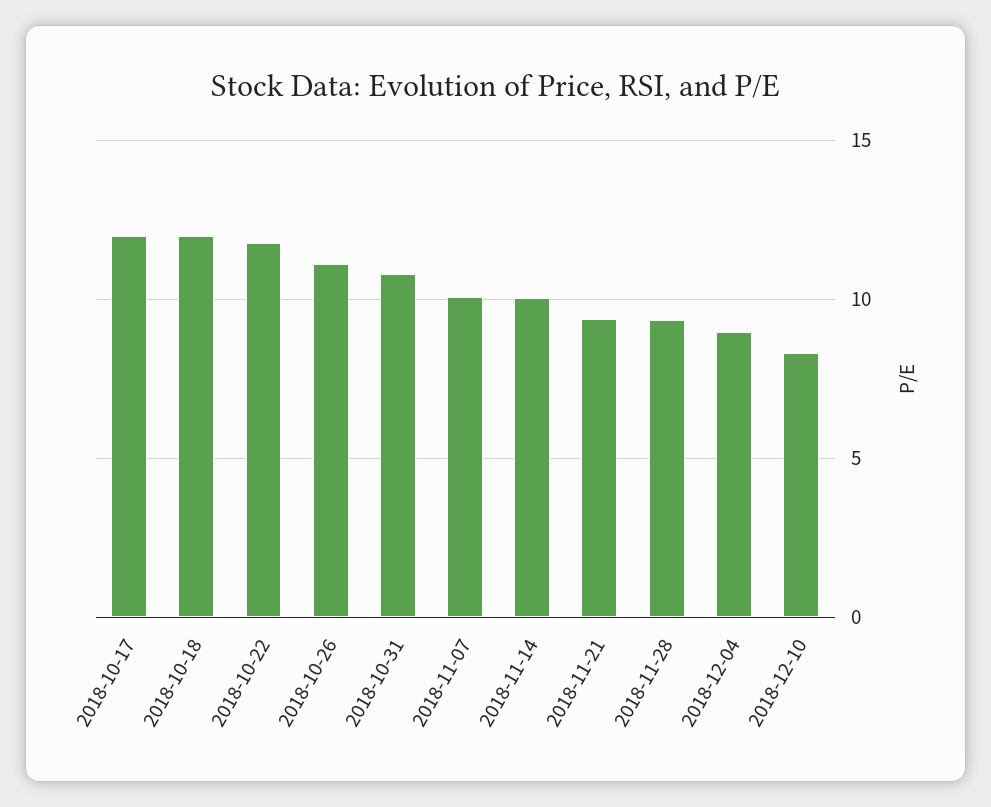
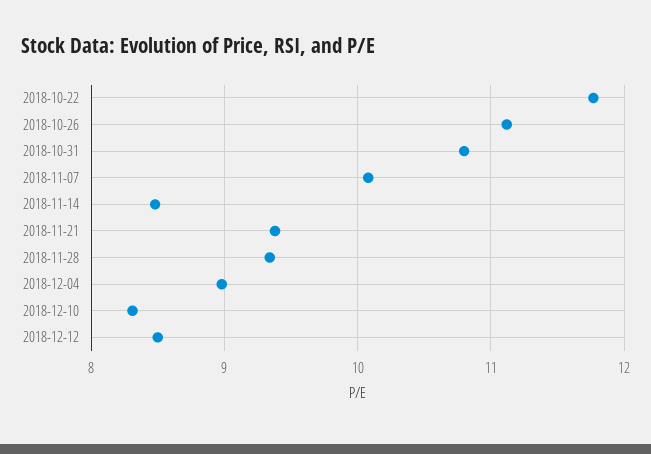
2018-10-17: 12 -> none
2018-10-18: 12 -> none
2018-11-14: 10 -> 8.5
2018-12-12: none -> 8.5

